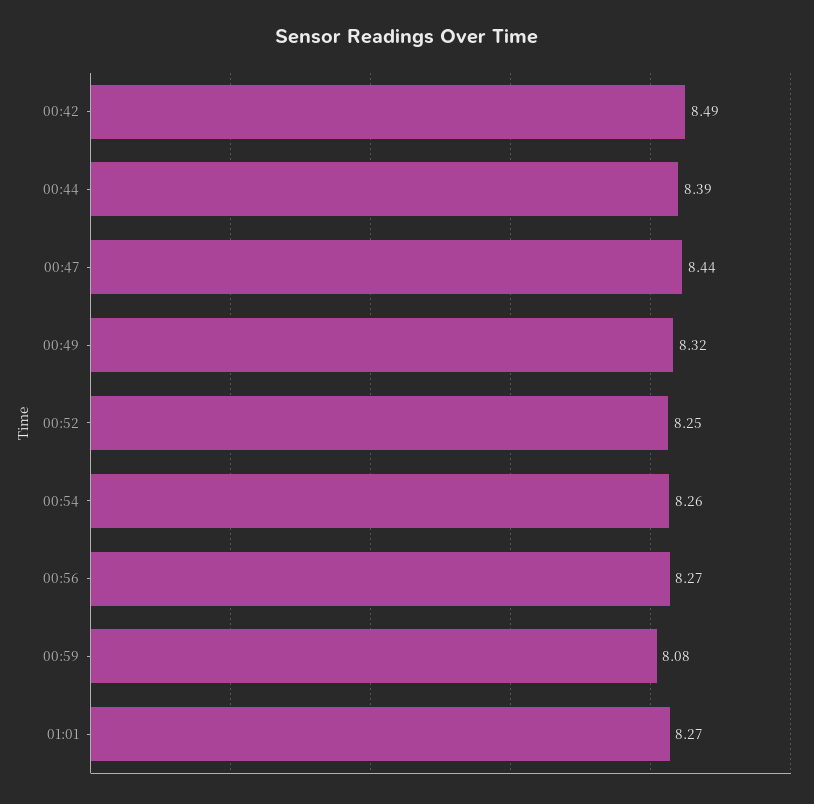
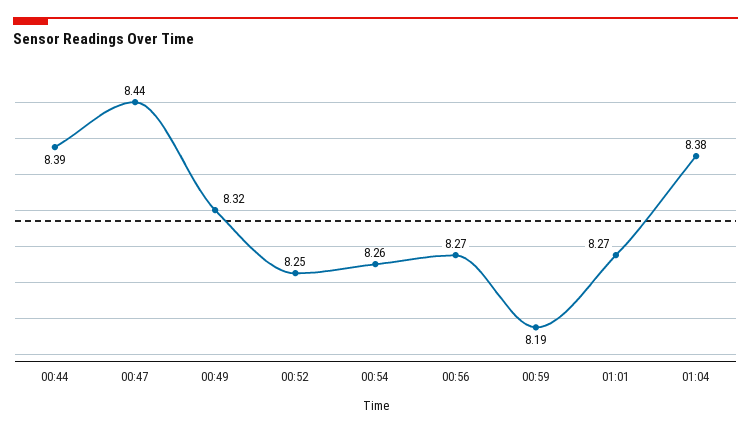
00:42: 8.49 -> none
00:59: 8.08 -> 8.19
01:04: none -> 8.38

